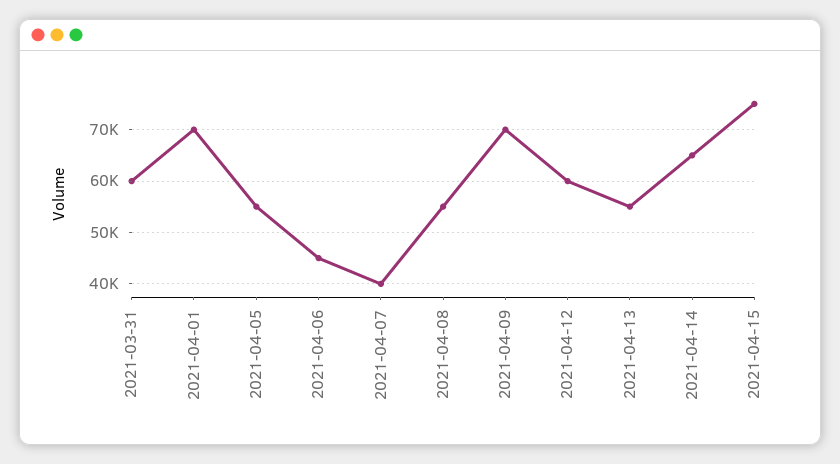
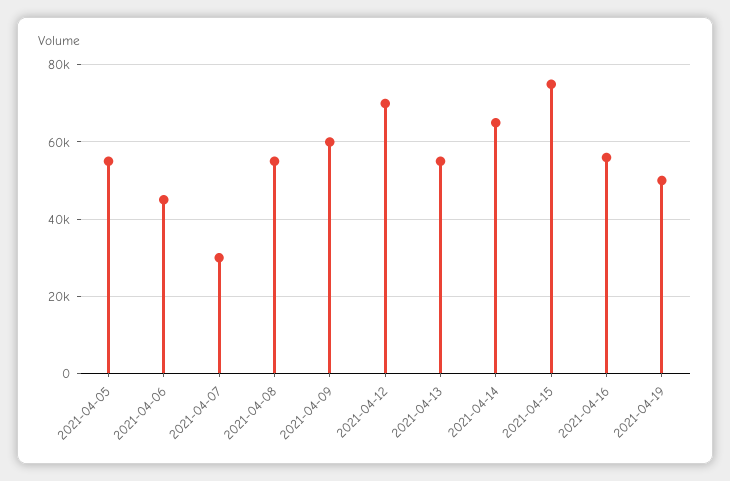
2021-03-31: 60000 -> none
2021-04-01: 70000 -> none
2021-04-07: 40000 -> 30000
2021-04-09: 70000 -> 60000
2021-04-12: 60000 -> 70000
2021-04-16: none -> 56000
2021-04-19: none -> 50000

